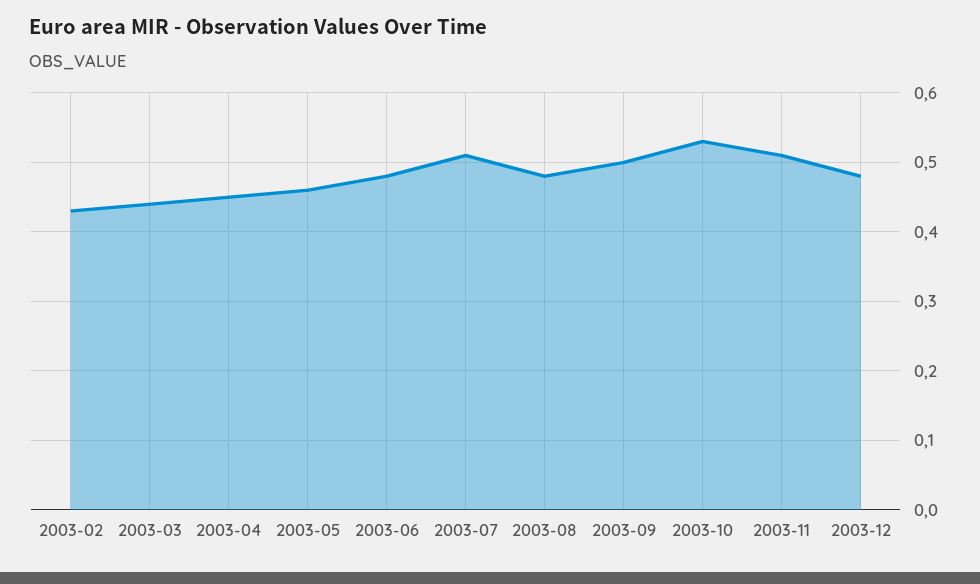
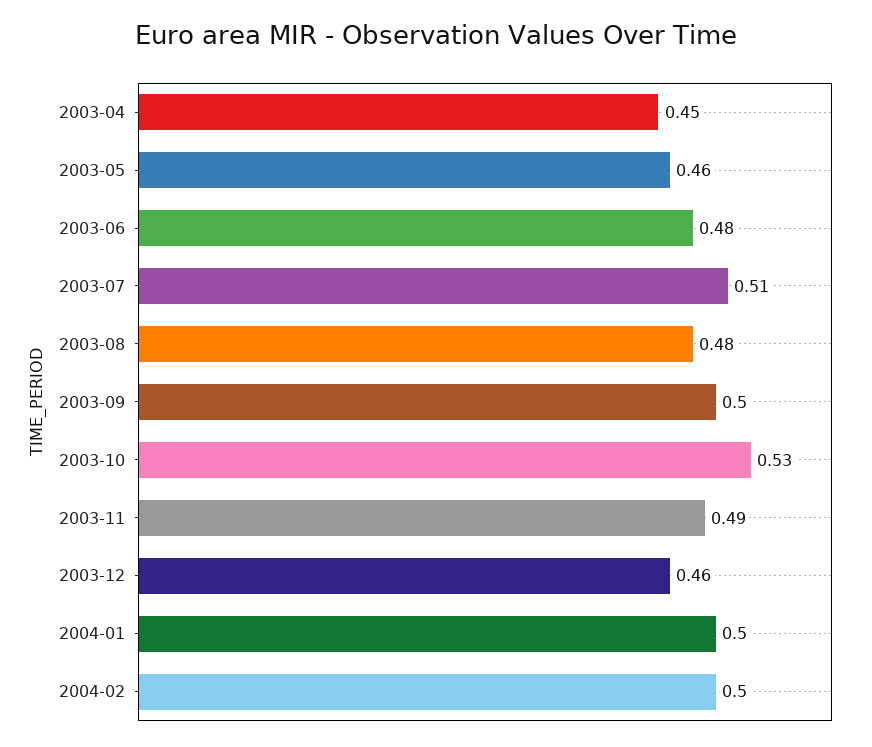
2003-02: 0.43 -> none
2003-03: 0.44 -> none
2003-11: 0.51 -> 0.49
2003-12: 0.48 -> 0.46
2004-01: none -> 0.5
2004-02: none -> 0.5

